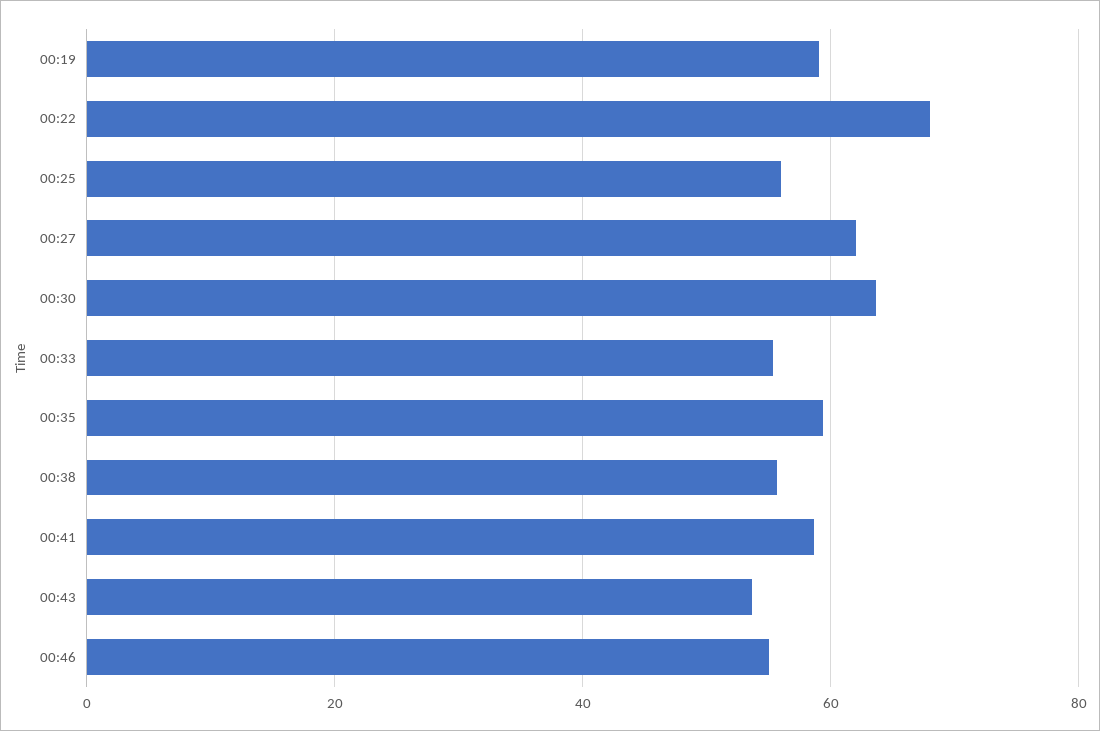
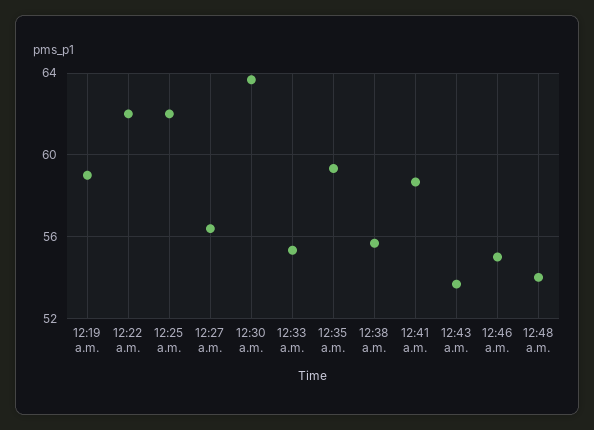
00:22: 68 -> 62
00:25: 56 -> 62
00:27: 62 -> 56.5
12:48 a.m.: none -> 54

